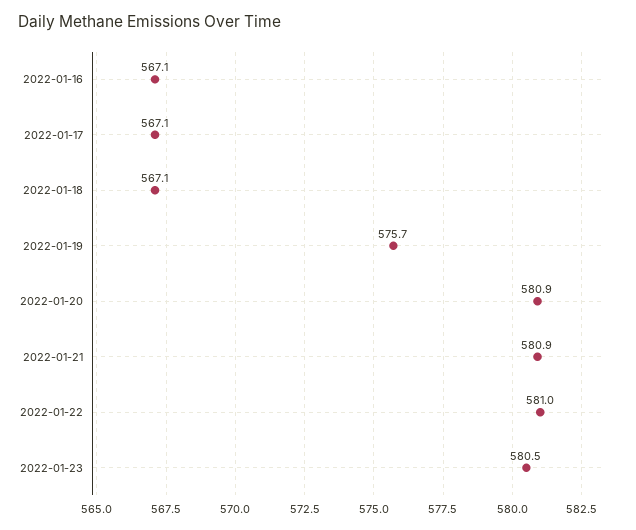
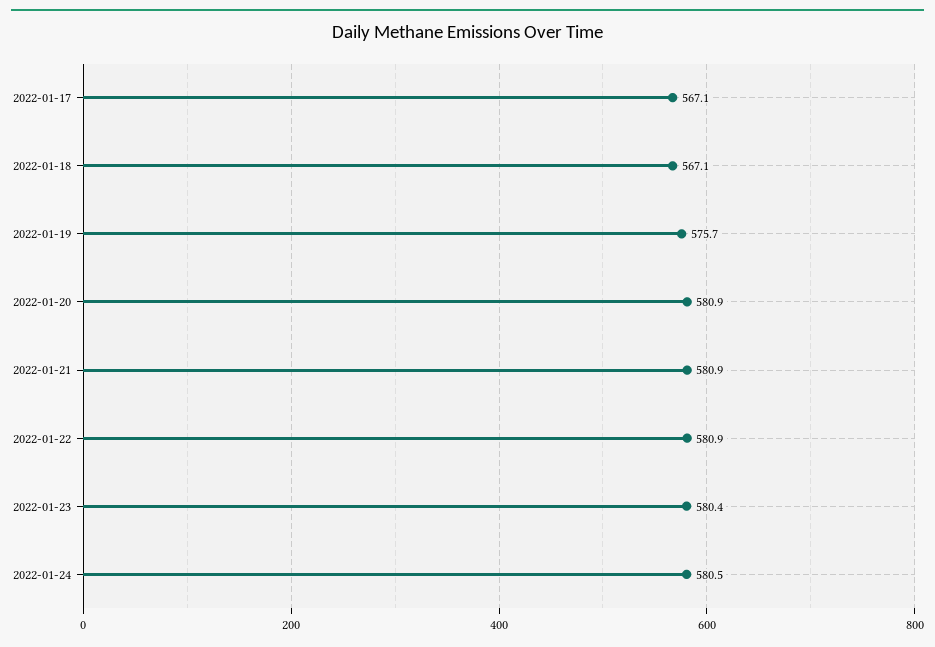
2022-01-16: 567.1 -> none
2022-01-22: 581 -> 580.9
2022-01-23: 580.5 -> 580.4
2022-01-24: none -> 580.5

